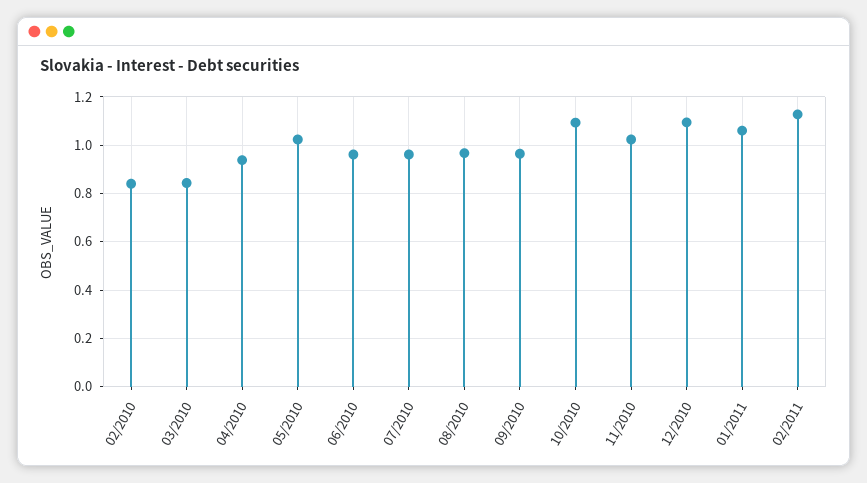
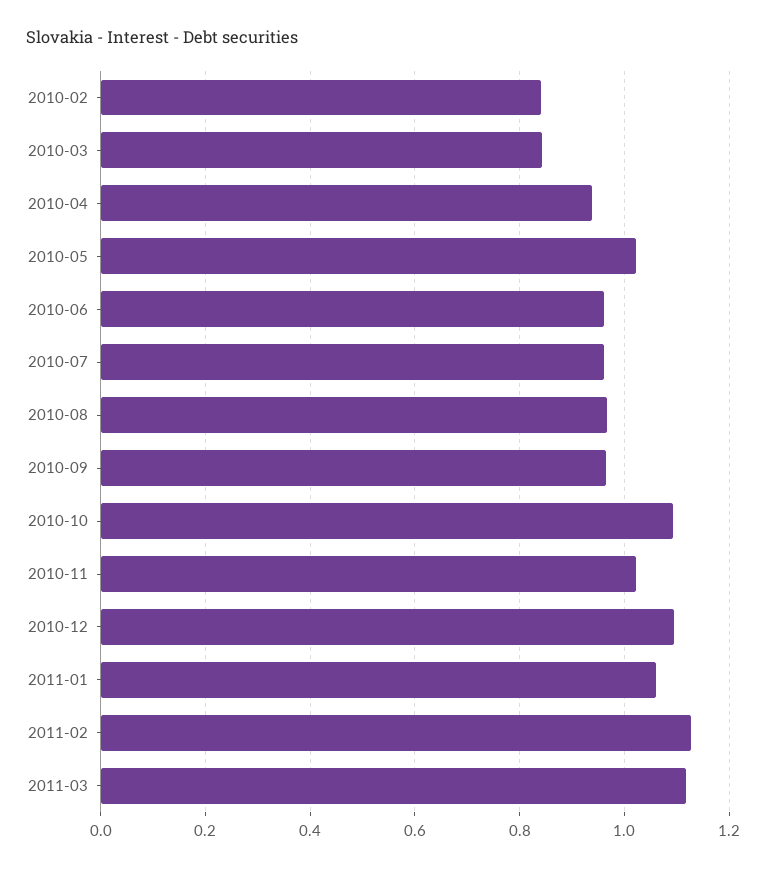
2011-03: none -> 1.12

